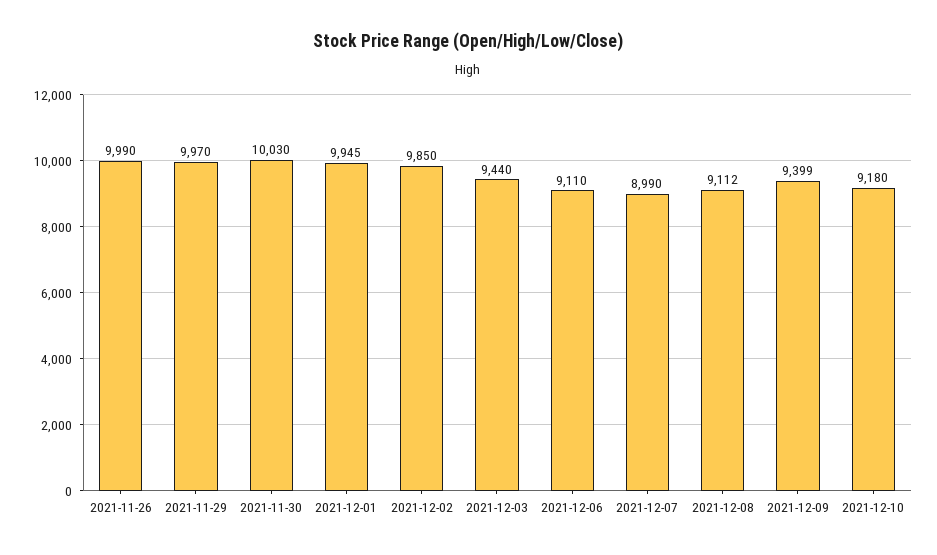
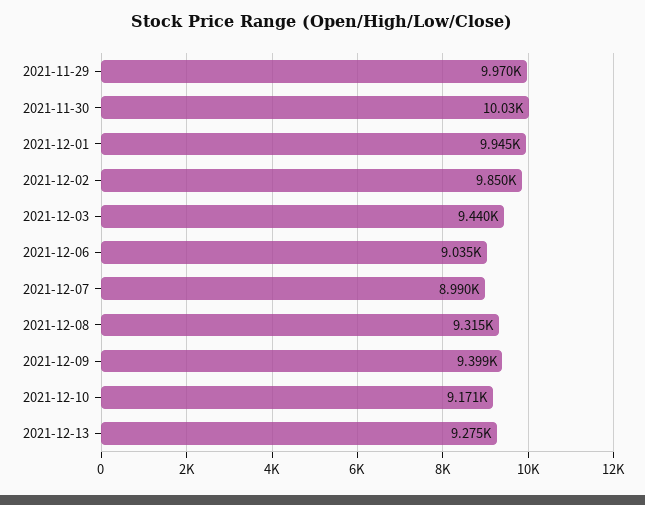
2021-11-26: 9990 -> none
2021-12-06: 9110 -> 9035
2021-12-08: 9112 -> 9315
2021-12-10: 9180 -> 9171
2021-12-13: none -> 9275

